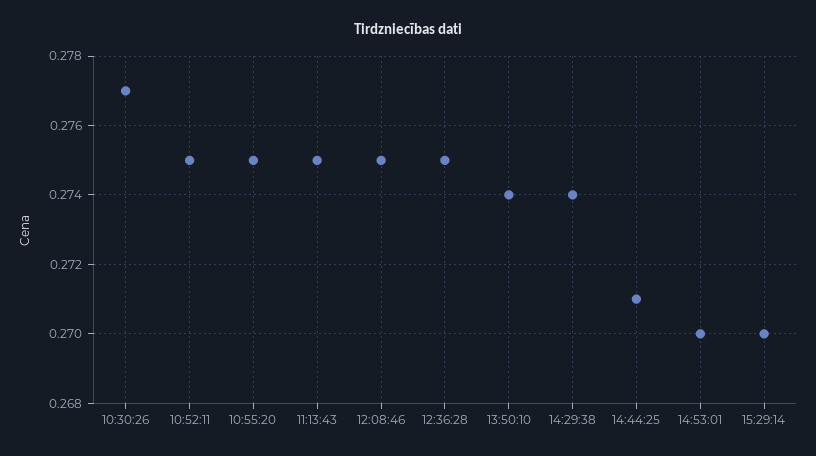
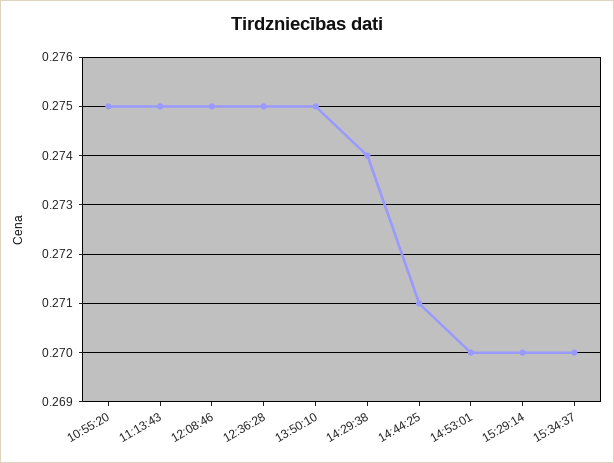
10:30:26: 0.277 -> none
10:52:11: 0.275 -> none
13:50:10: 0.274 -> 0.275
15:34:37: none -> 0.27

